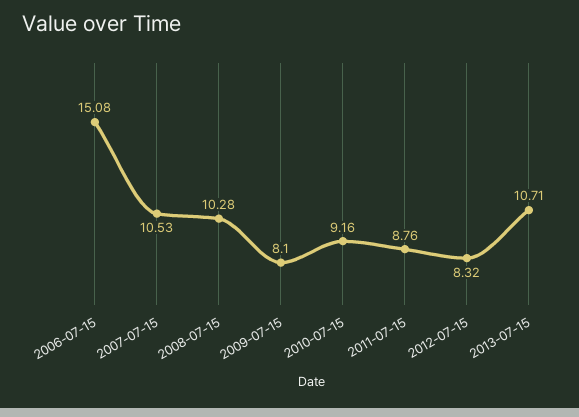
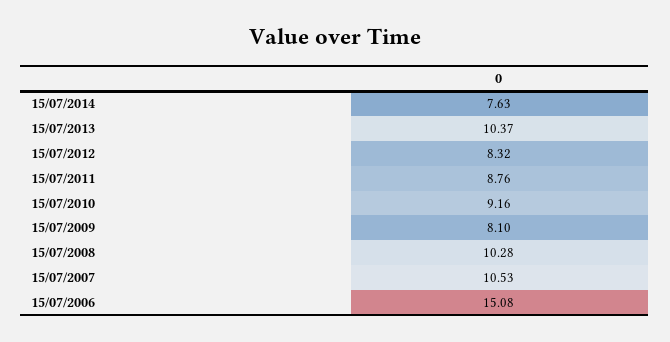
2013-07-15: 10.71 -> 10.37
15/07/2014: none -> 7.63

